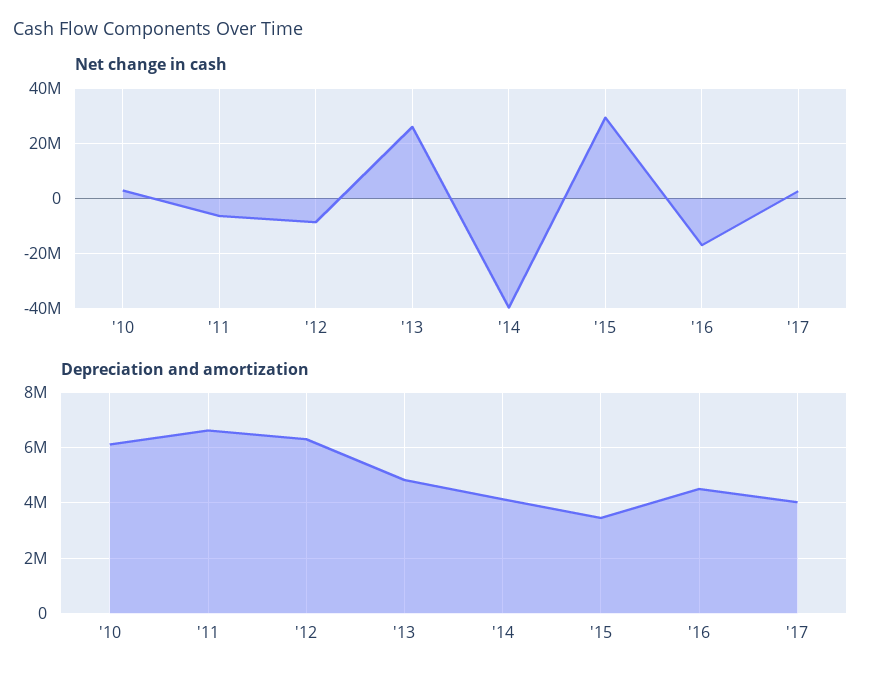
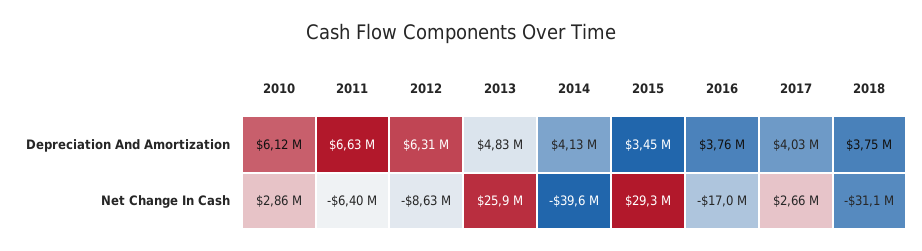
Depreciation and amortization, '16: 4500000 -> 3760000
Depreciation and amortization, 2018: none -> 3750000
Net change in cash, 2018: none -> -31100000

